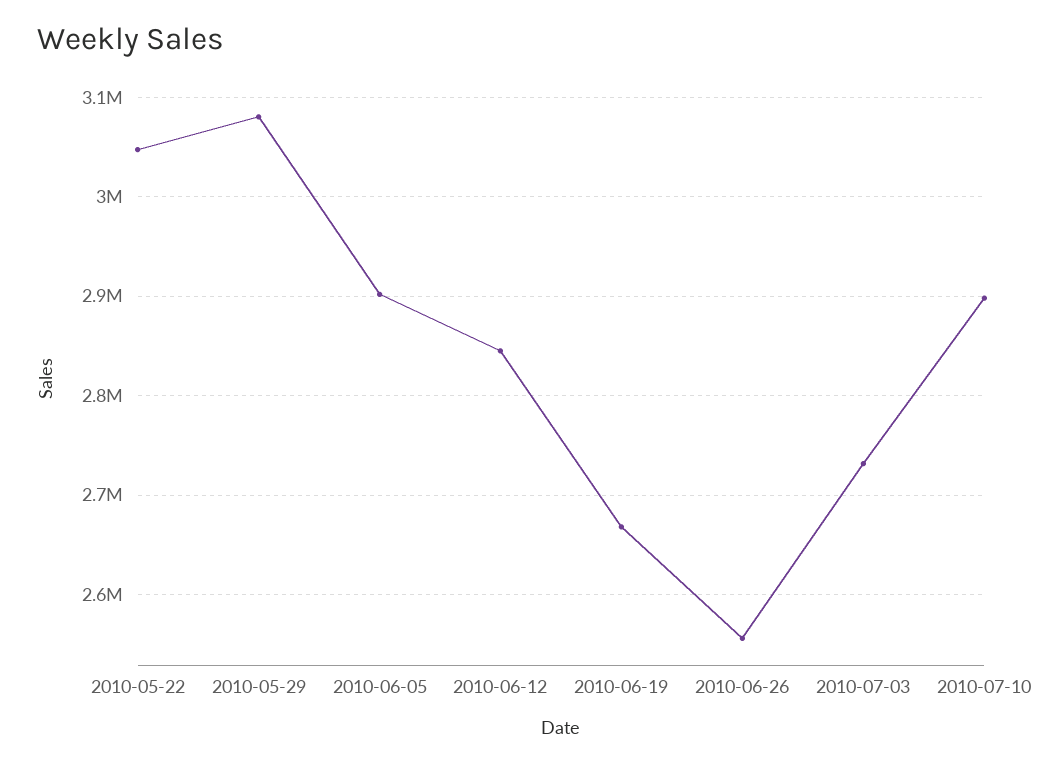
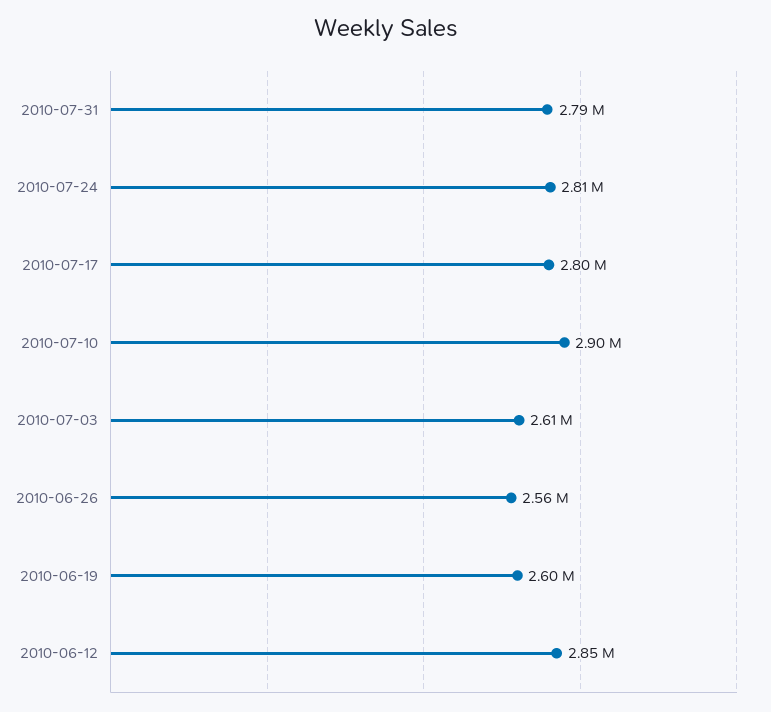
2010-05-22: 3050000 -> none
2010-05-29: 3080000 -> none
2010-06-05: 2900000 -> none
2010-06-19: 2670000 -> 2600000
2010-07-03: 2730000 -> 2610000
2010-07-31: none -> 2790000
2010-07-24: none -> 2810000
2010-07-17: none -> 2800000

